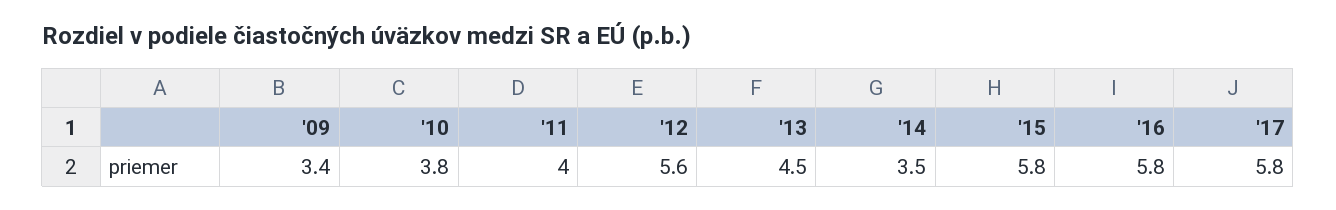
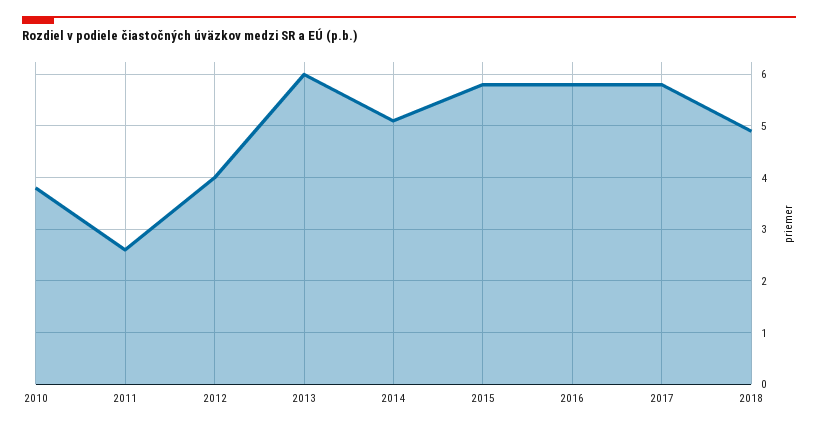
'09: 3.4 -> none
'11: 4 -> 2.5
'12: 5.6 -> 4
'13: 4.5 -> 6
'14: 3.5 -> 5
2018: none -> 5

